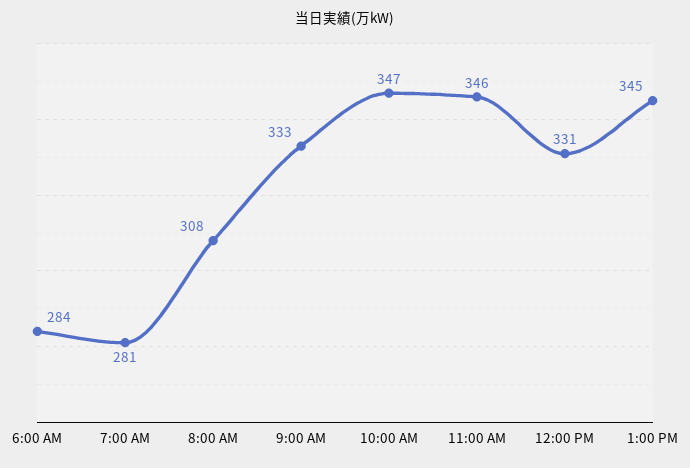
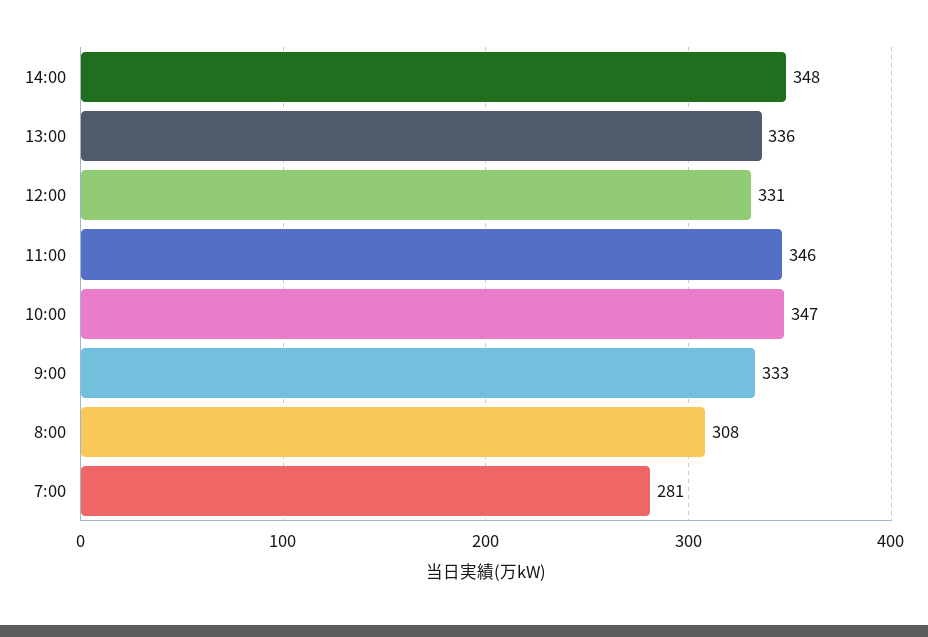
6:00 AM: 284 -> none
1:00 PM: 345 -> 336
14:00: none -> 348

